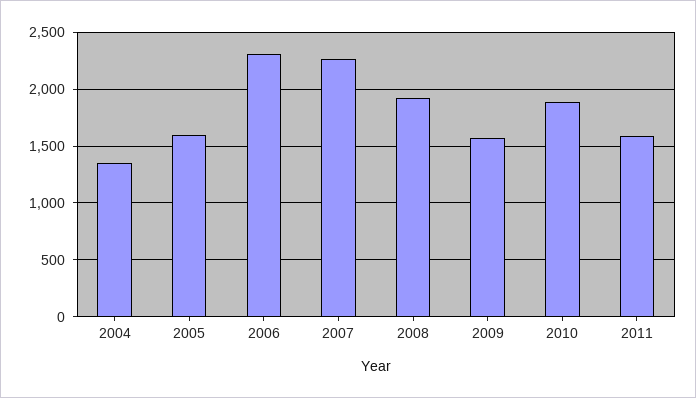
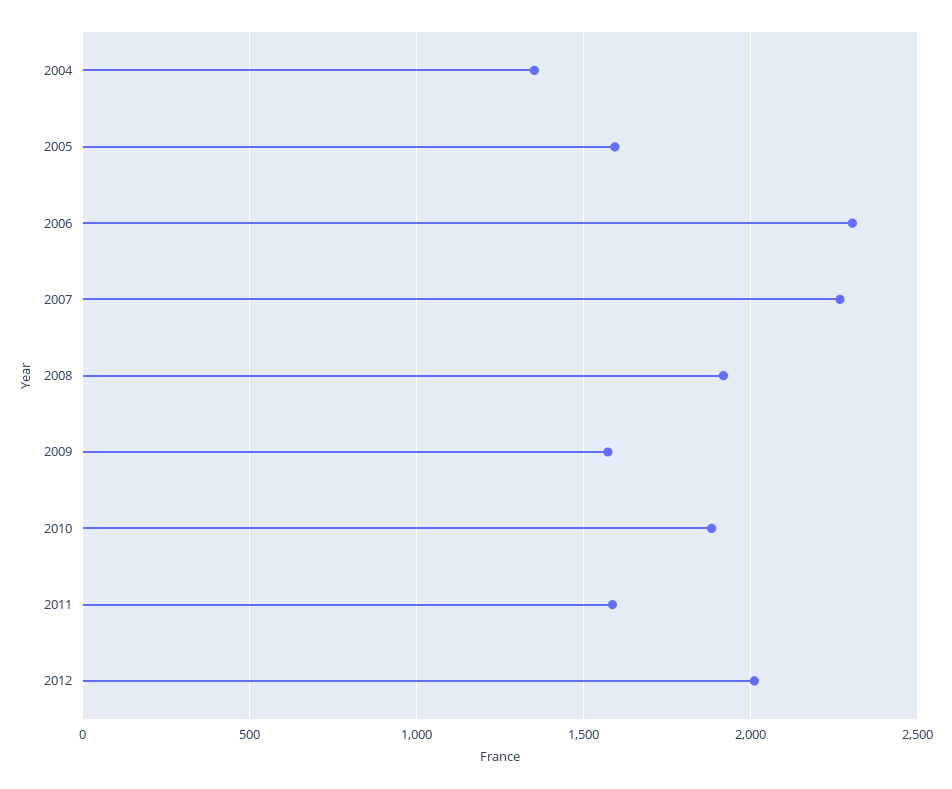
2012: none -> 2000

